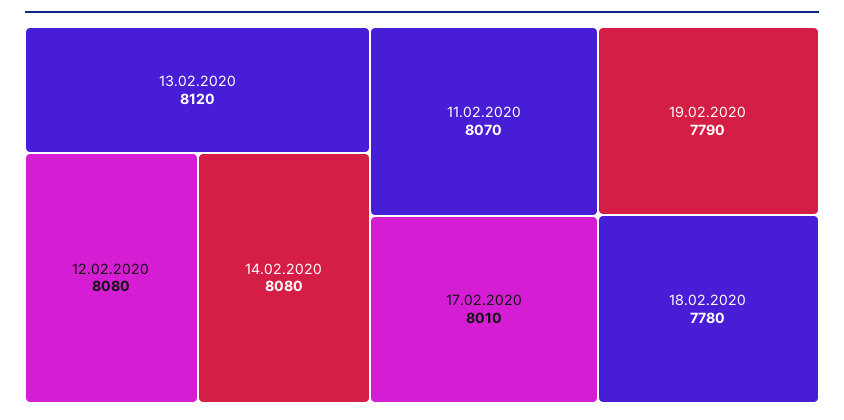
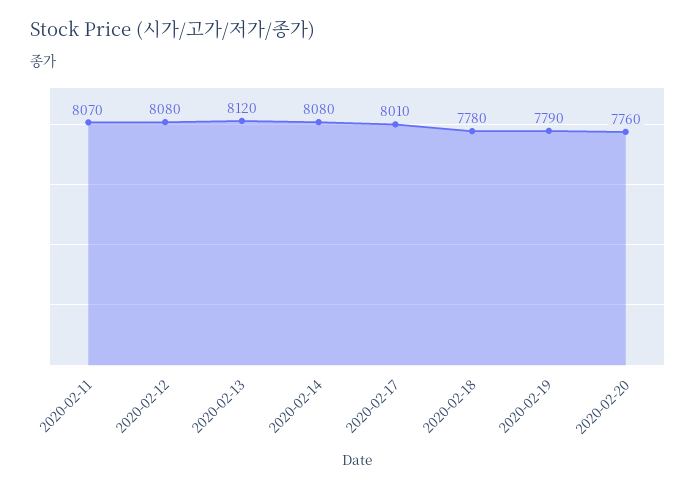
2020-02-20: none -> 7760

